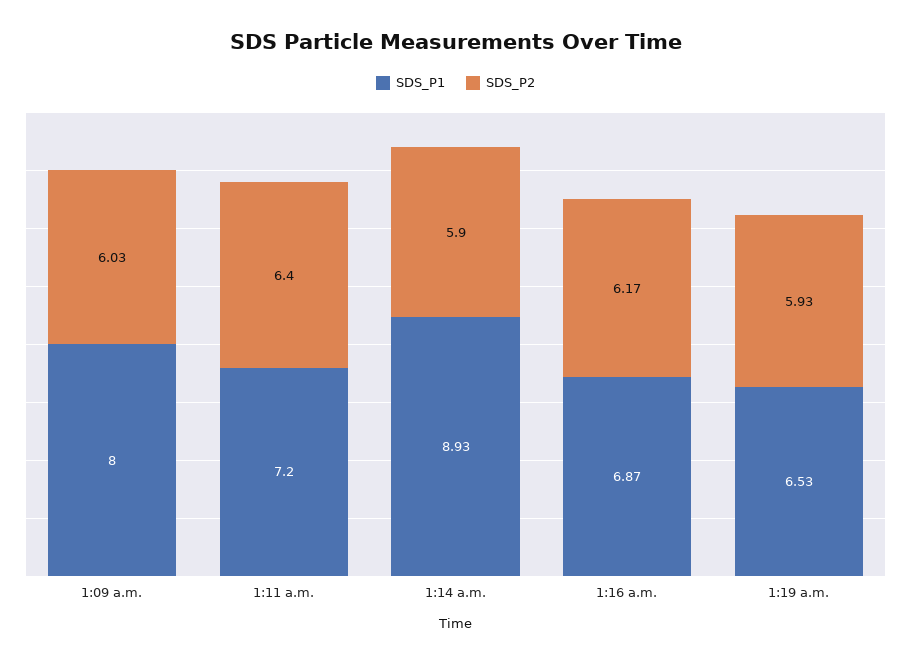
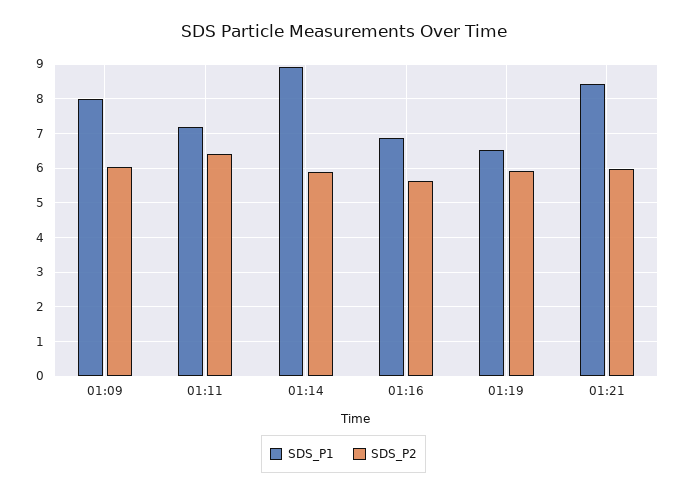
SDS_P2, 1:16 a.m.: 6.17 -> 5.6
SDS_P1, 01:21: none -> 8.4
SDS_P2, 01:21: none -> 6

